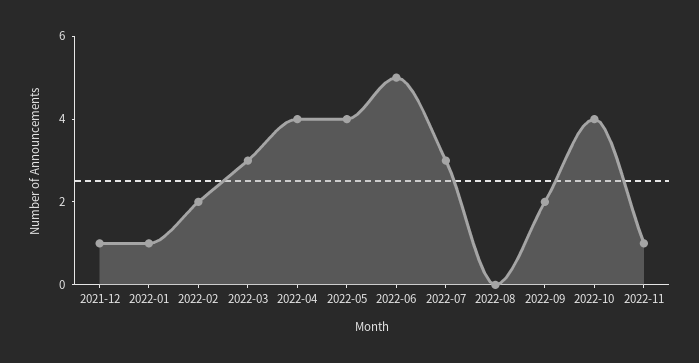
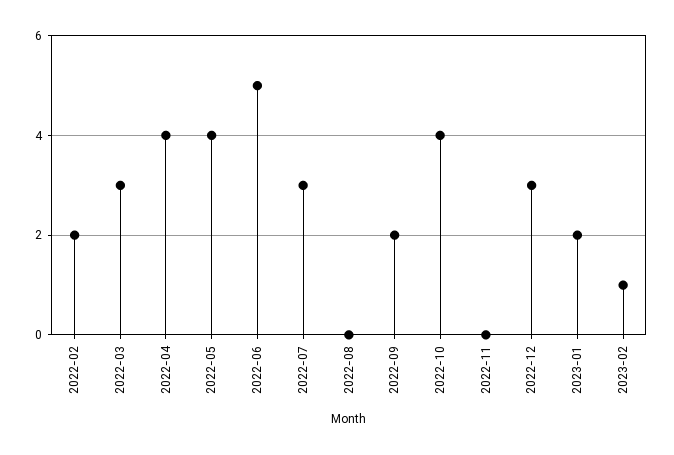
2021-12: 1 -> none
2022-01: 1 -> none
2022-11: 1 -> 0
2022-12: none -> 3
2023-01: none -> 2
2023-02: none -> 1

